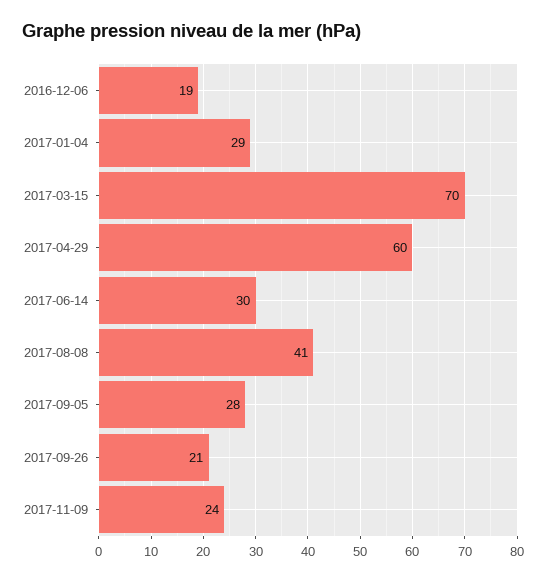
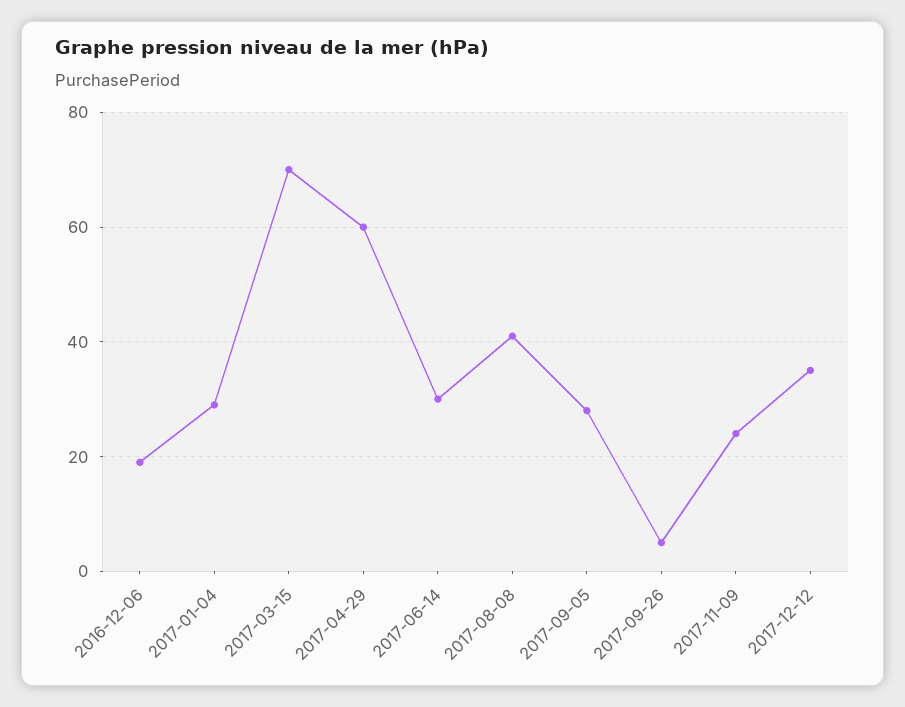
2017-09-26: 21 -> 5
2017-12-12: none -> 35

